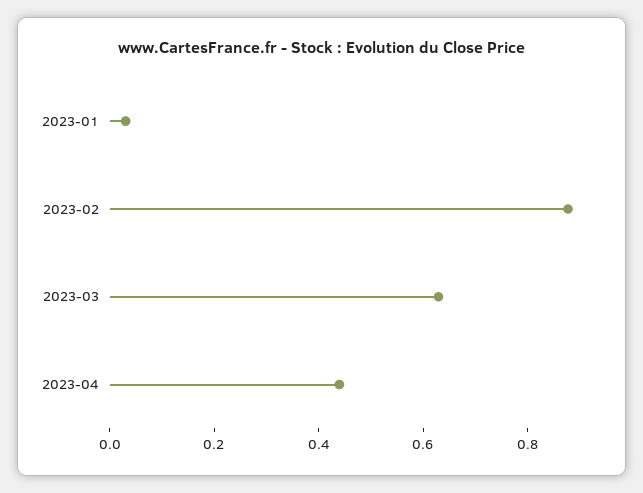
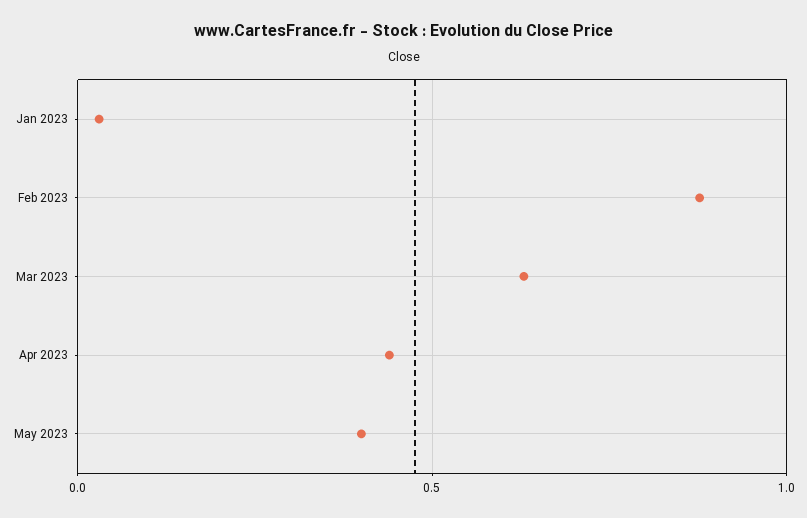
May 2023: none -> 0.4

